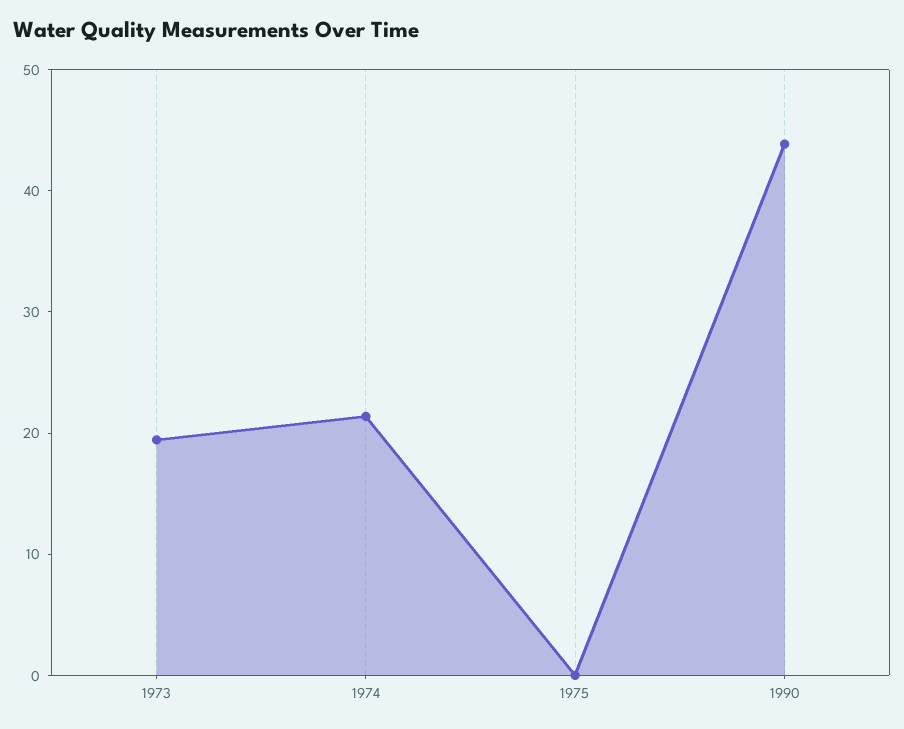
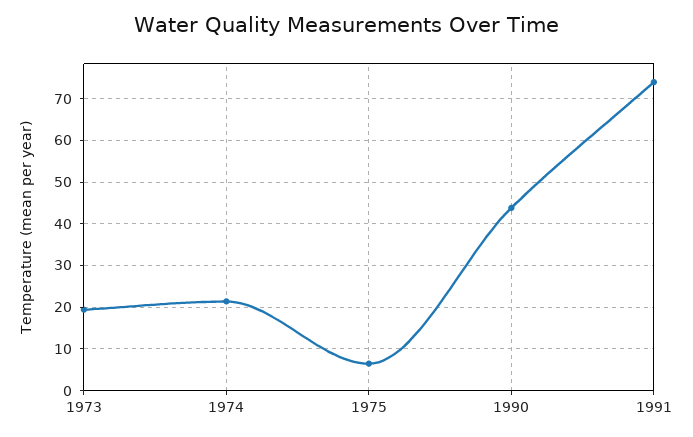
1975: 0 -> 6
1991: none -> 74

